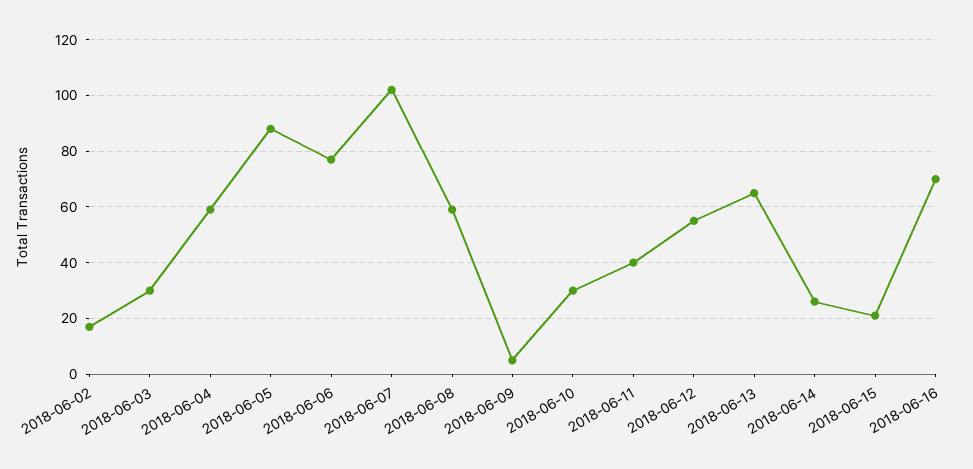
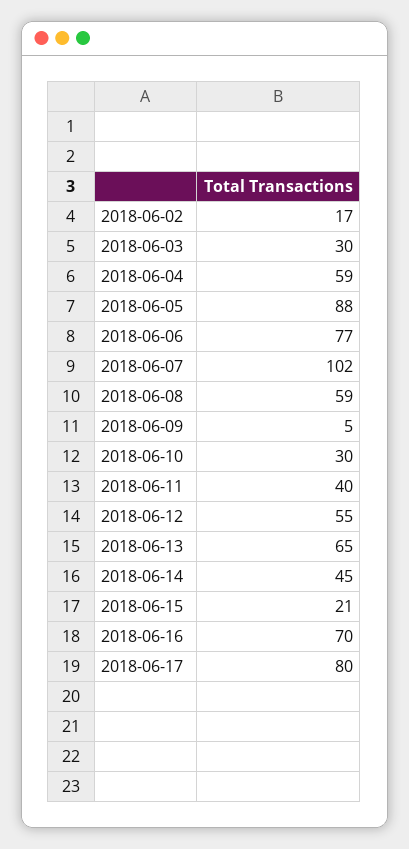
2018-06-14: 25 -> 45
2018-06-17: none -> 80

